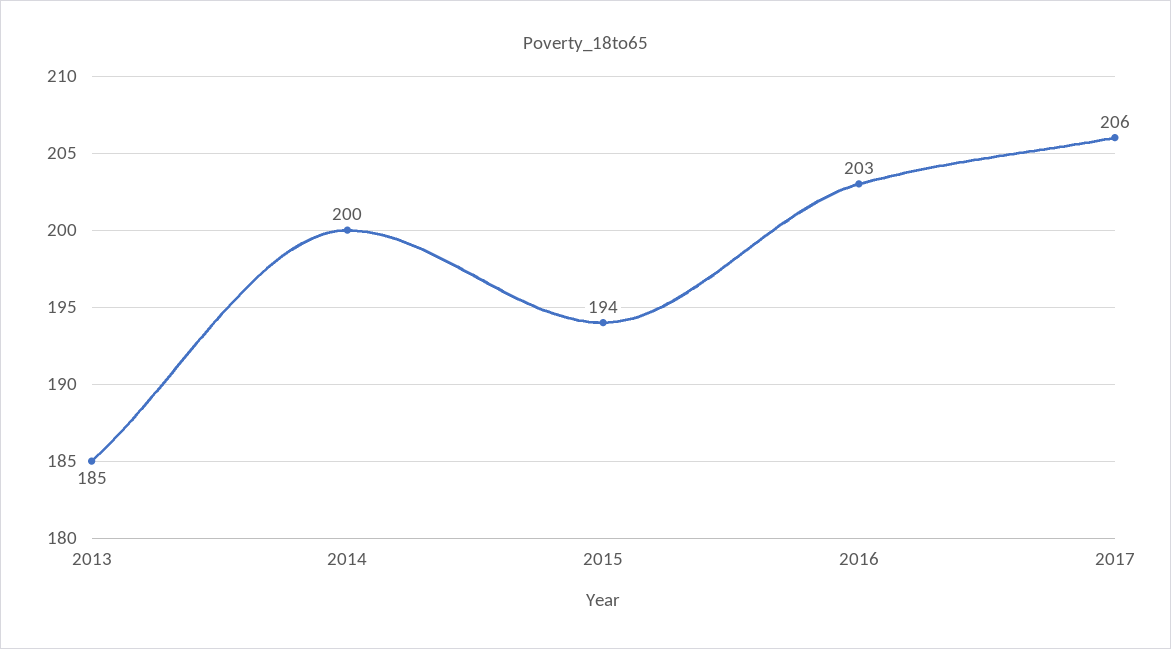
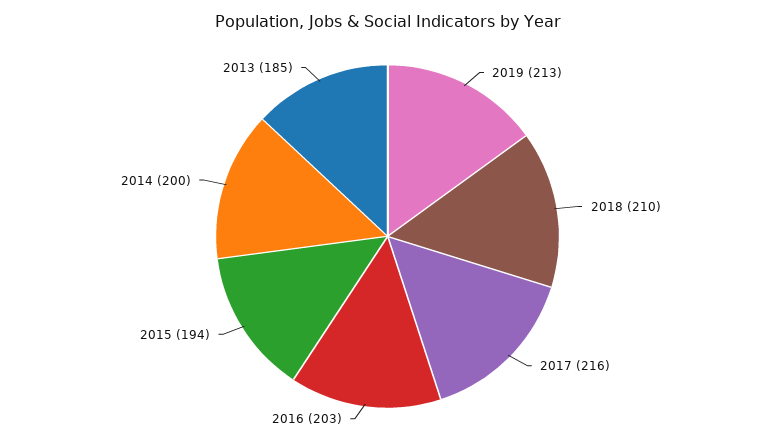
2017: 206 -> 216
2019: none -> 213
2018: none -> 210

